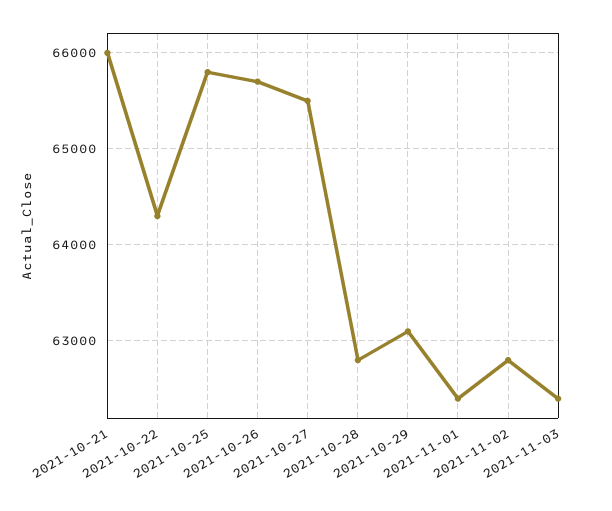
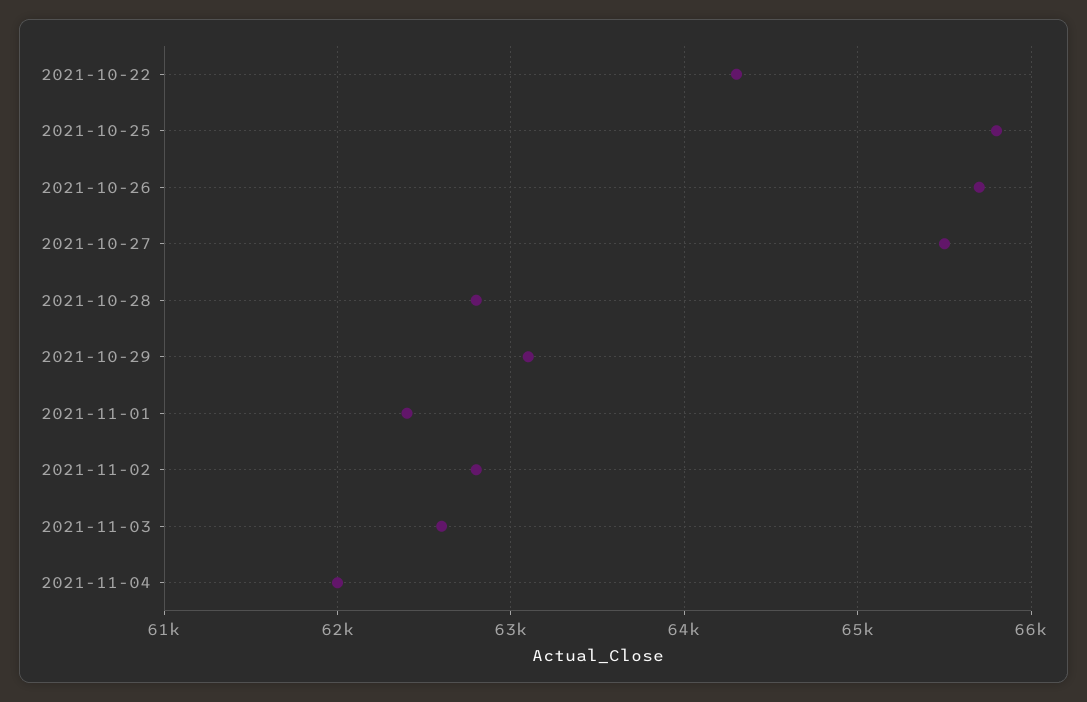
2021-10-21: 66000 -> none
2021-11-03: 62400 -> 62600
2021-11-04: none -> 62000

